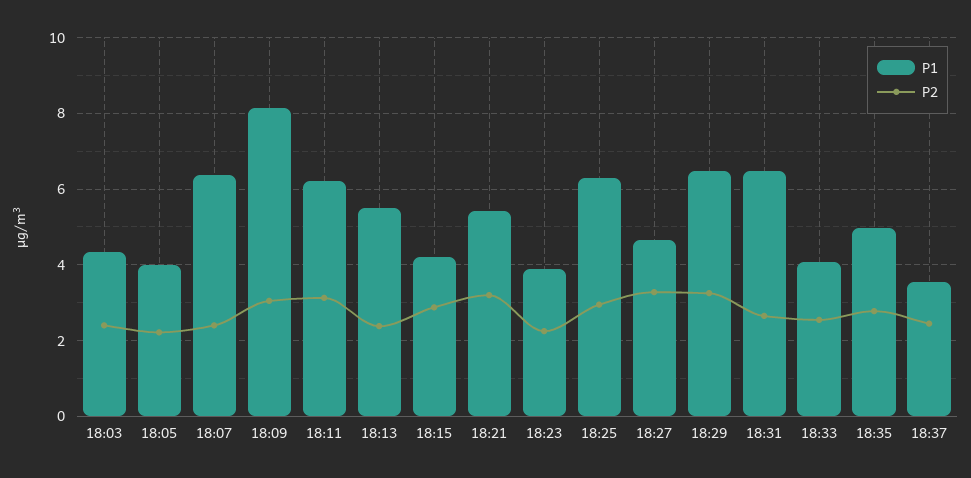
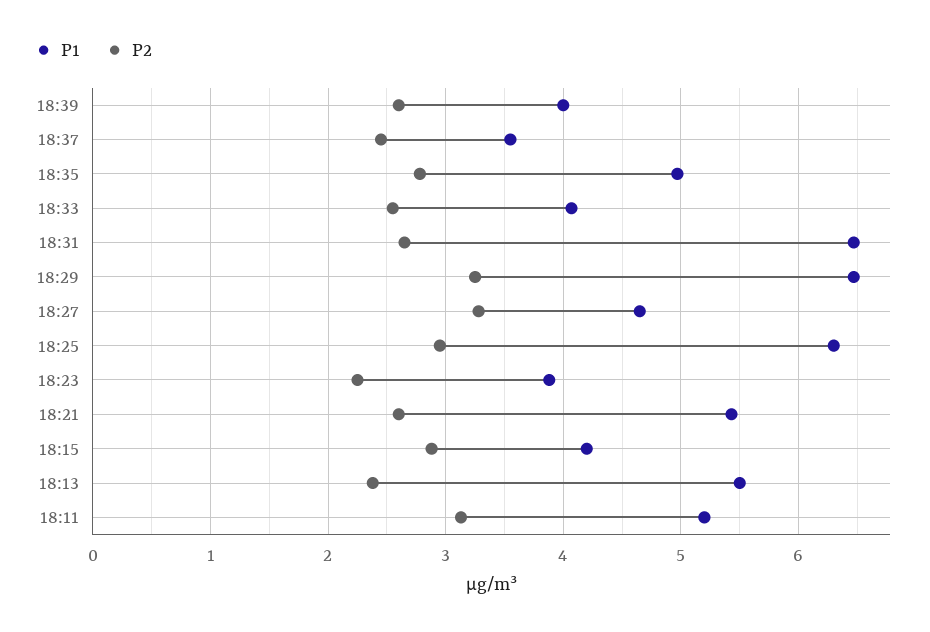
P1, 18:03: 4.4 -> none
P2, 18:03: 2.4 -> none
P1, 18:05: 4 -> none
P2, 18:05: 2.2 -> none
P1, 18:07: 6.4 -> none
P2, 18:07: 2.4 -> none
P1, 18:09: 8.2 -> none
P2, 18:09: 3 -> none
P1, 18:11: 6.2 -> 5.2
P2, 18:21: 3.2 -> 2.6
P1, 18:39: none -> 4
P2, 18:39: none -> 2.6

